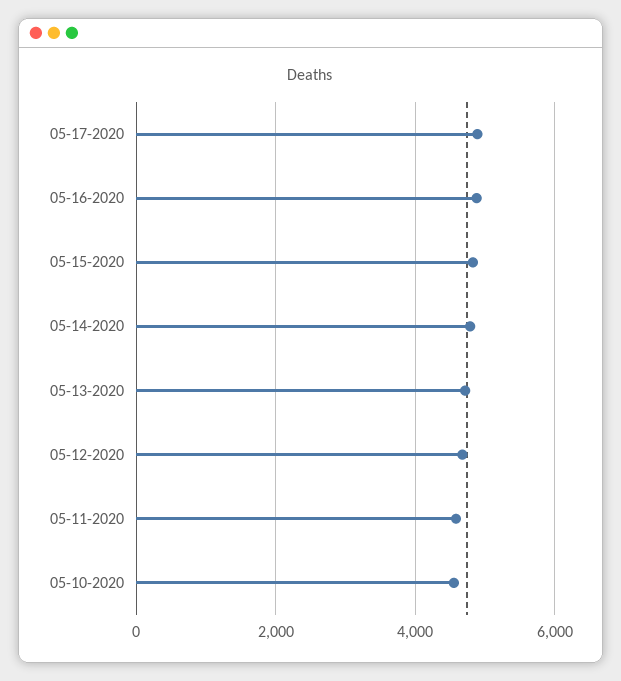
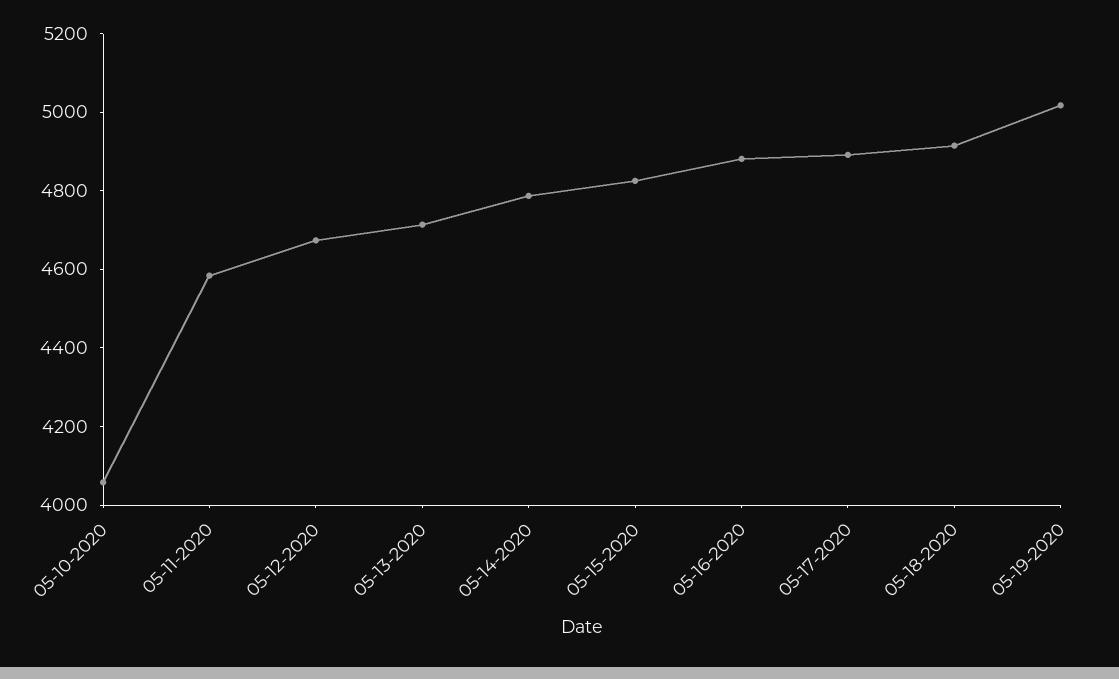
05-10-2020: 4600 -> 4050
05-18-2020: none -> 4900
05-19-2020: none -> 5000

